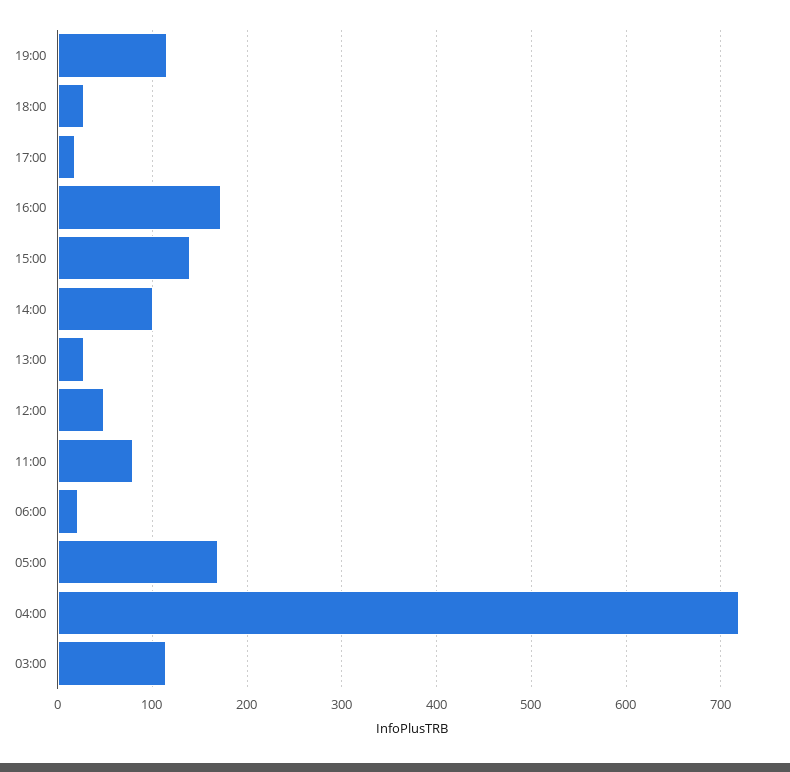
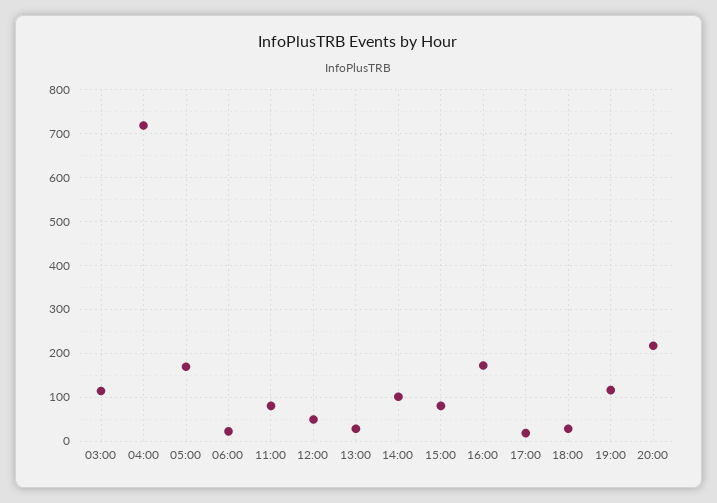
15:00: 140 -> 80
20:00: none -> 220

